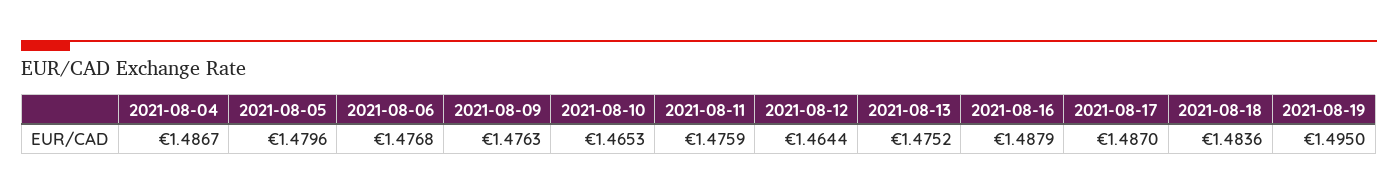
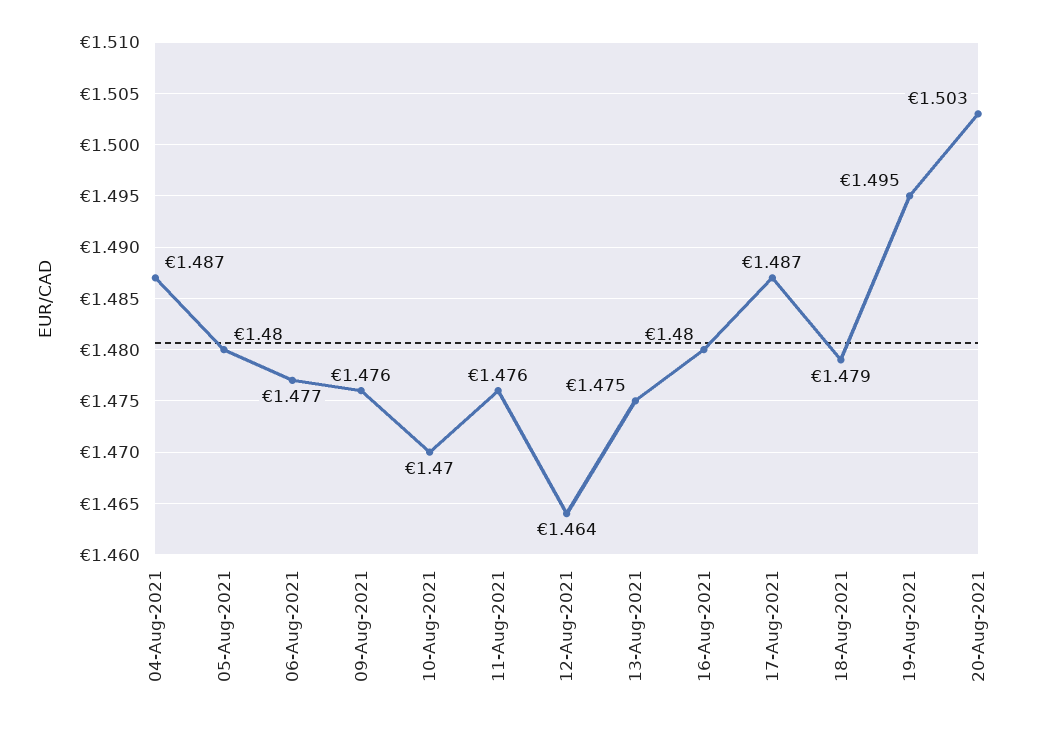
2021-08-10: 1.4653 -> 1.47
2021-08-16: 1.4879 -> 1.48
2021-08-18: 1.4836 -> 1.479
20-Aug-2021: none -> 1.503

